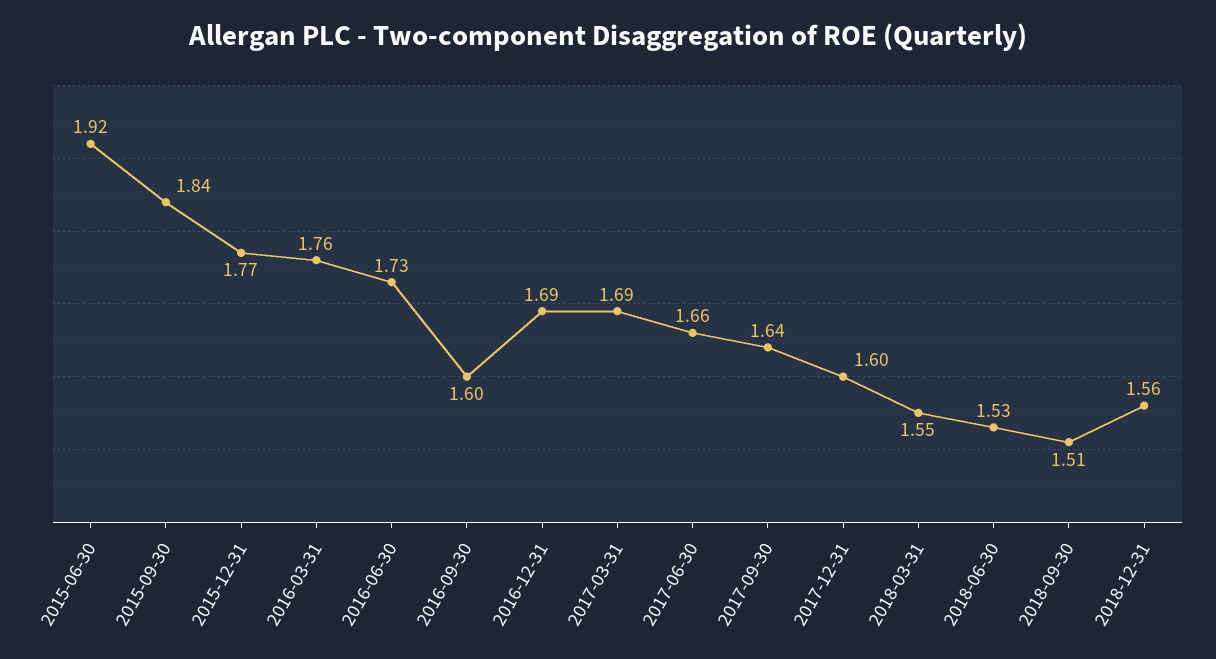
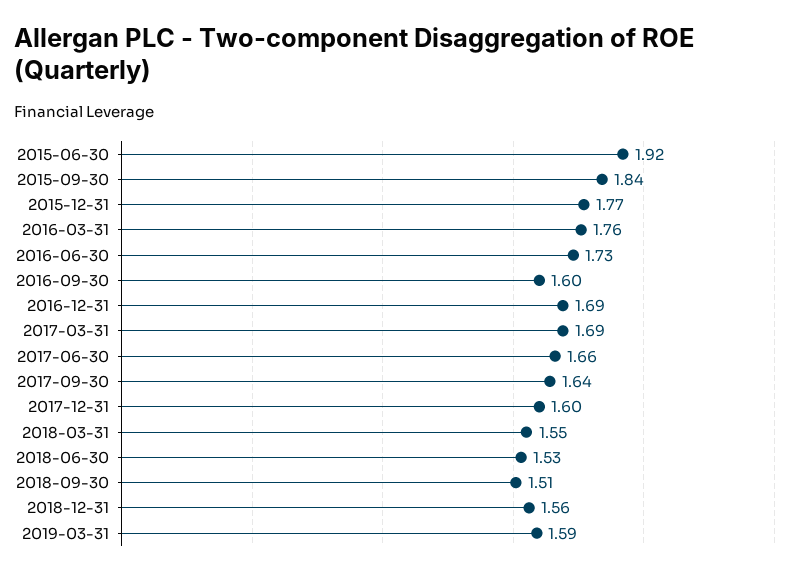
2019-03-31: none -> 1.59

